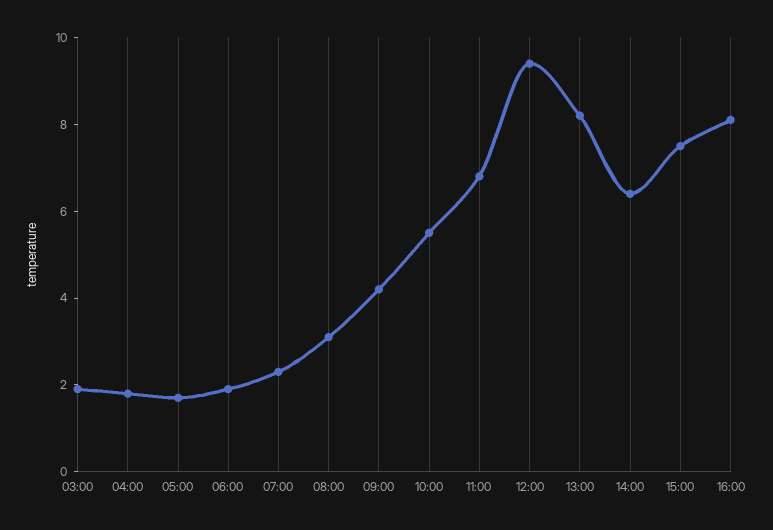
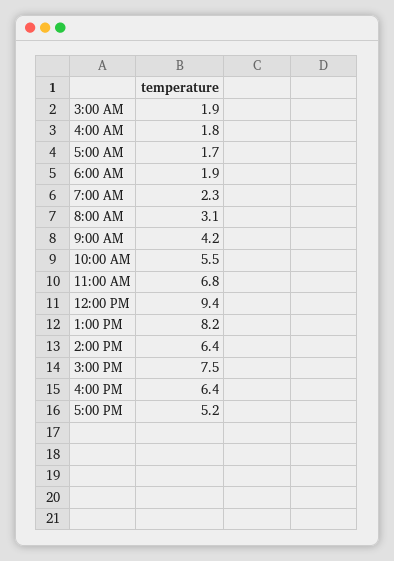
16:00: 8 -> 6.4
5:00 PM: none -> 5.2

